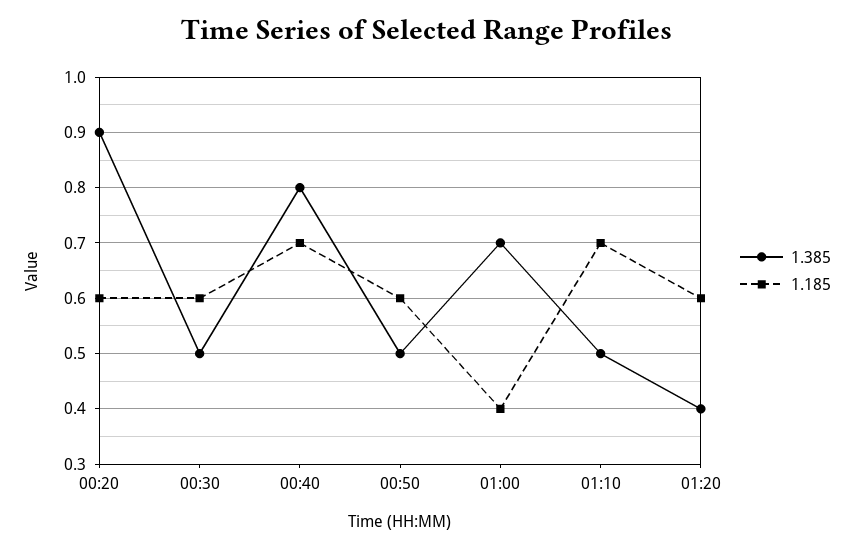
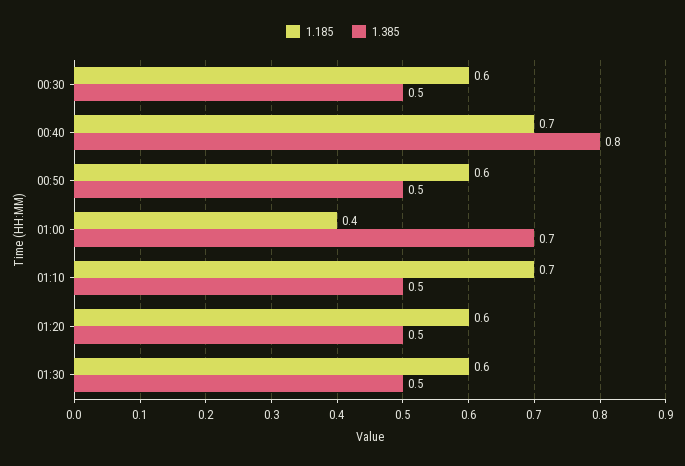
1.385, 00:20: 0.9 -> none
1.185, 00:20: 0.6 -> none
1.385, 01:20: 0.4 -> 0.5
1.185, 01:30: none -> 0.6
1.385, 01:30: none -> 0.5

